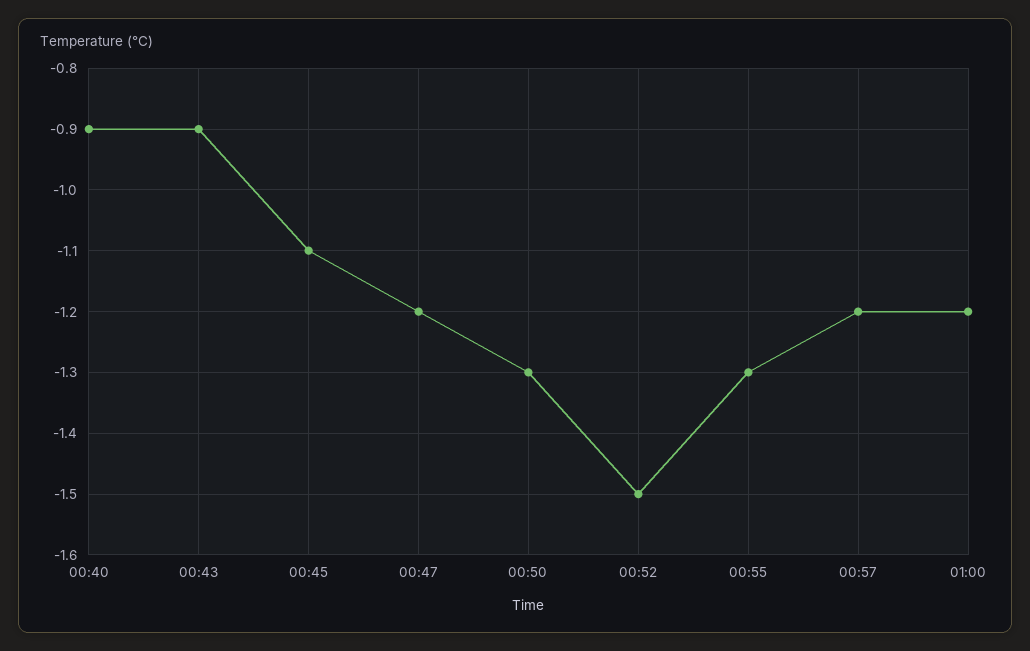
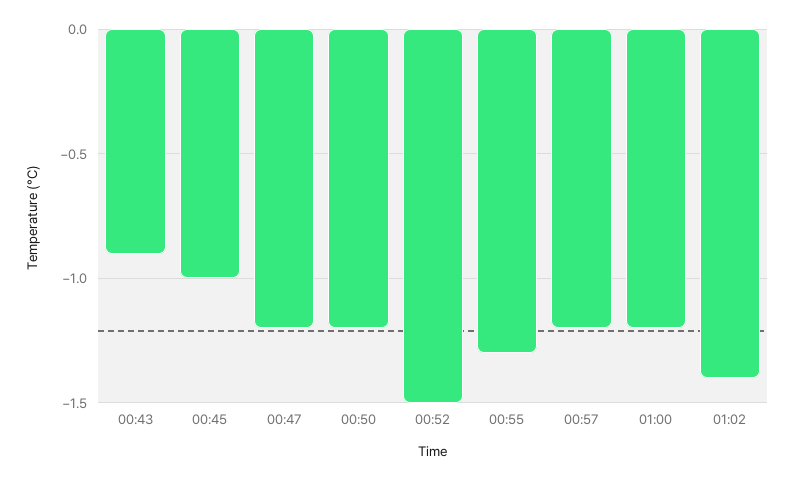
00:40: -0.9 -> none
00:45: -1.1 -> -1
00:50: -1.3 -> -1.2
01:02: none -> -1.4

